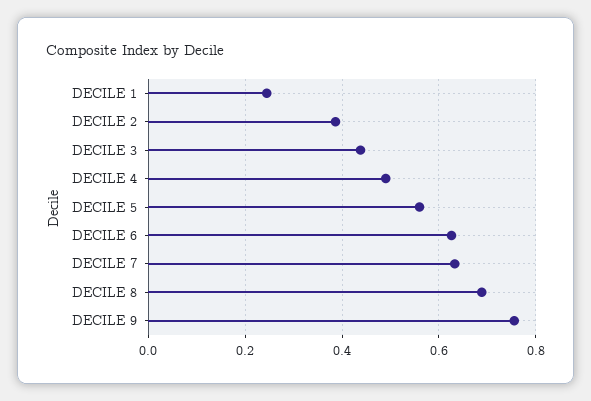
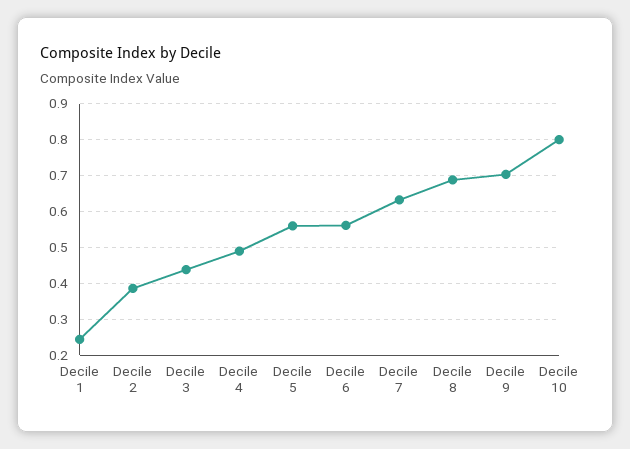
DECILE 6: 0.62 -> 0.56
DECILE 9: 0.76 -> 0.7
Decile 10: none -> 0.8

